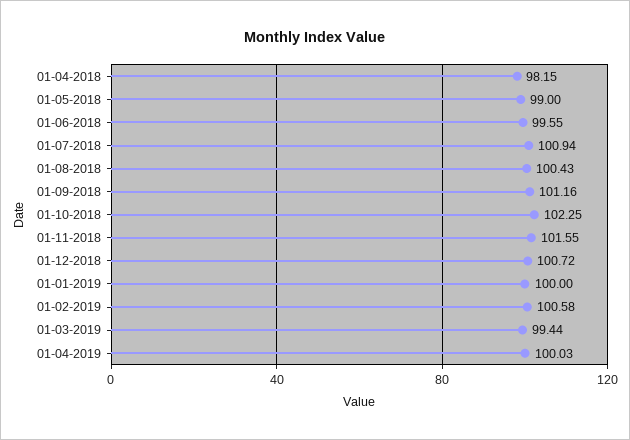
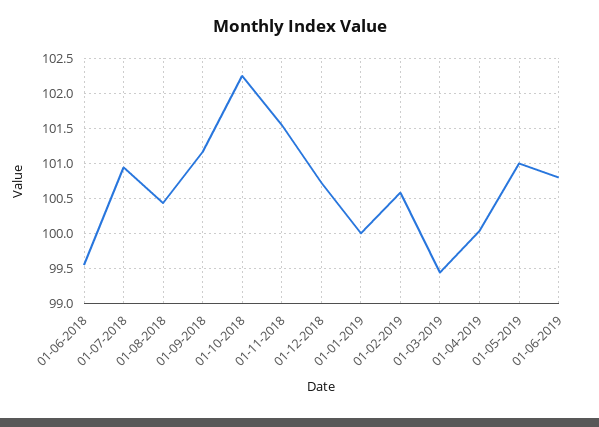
01-04-2018: 98.15 -> none
01-05-2018: 99 -> none
01-05-2019: none -> 101
01-06-2019: none -> 100.8

